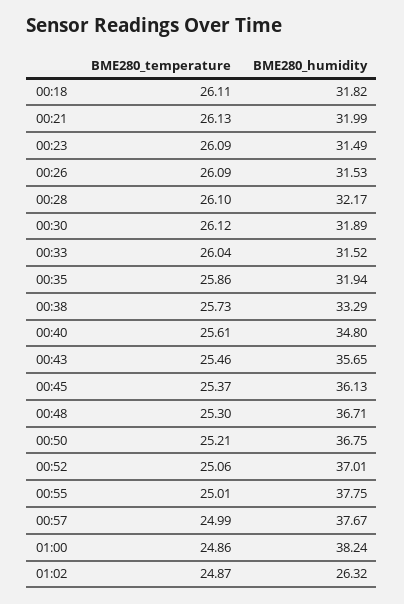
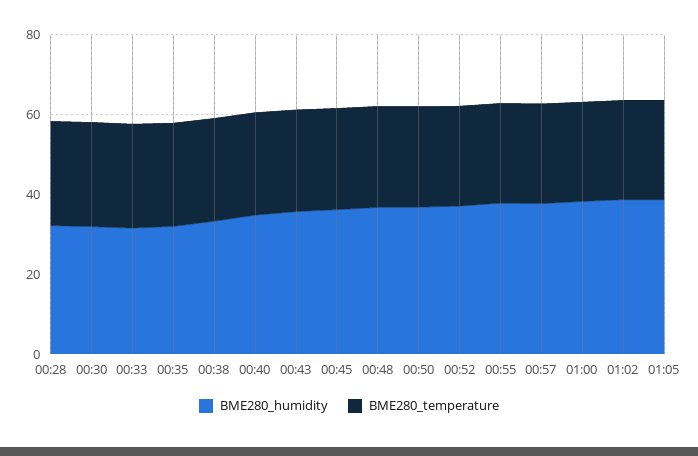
BME280_temperature, 00:18: 26.11 -> none
BME280_humidity, 00:18: 31.82 -> none
BME280_temperature, 00:21: 26.13 -> none
BME280_humidity, 00:21: 31.99 -> none
BME280_temperature, 00:23: 26.09 -> none
BME280_humidity, 00:23: 31.49 -> none
BME280_temperature, 00:26: 26.09 -> none
BME280_humidity, 00:26: 31.53 -> none
BME280_humidity, 01:02: 26.32 -> 40
BME280_humidity, 01:05: none -> 40
BME280_temperature, 01:05: none -> 25

